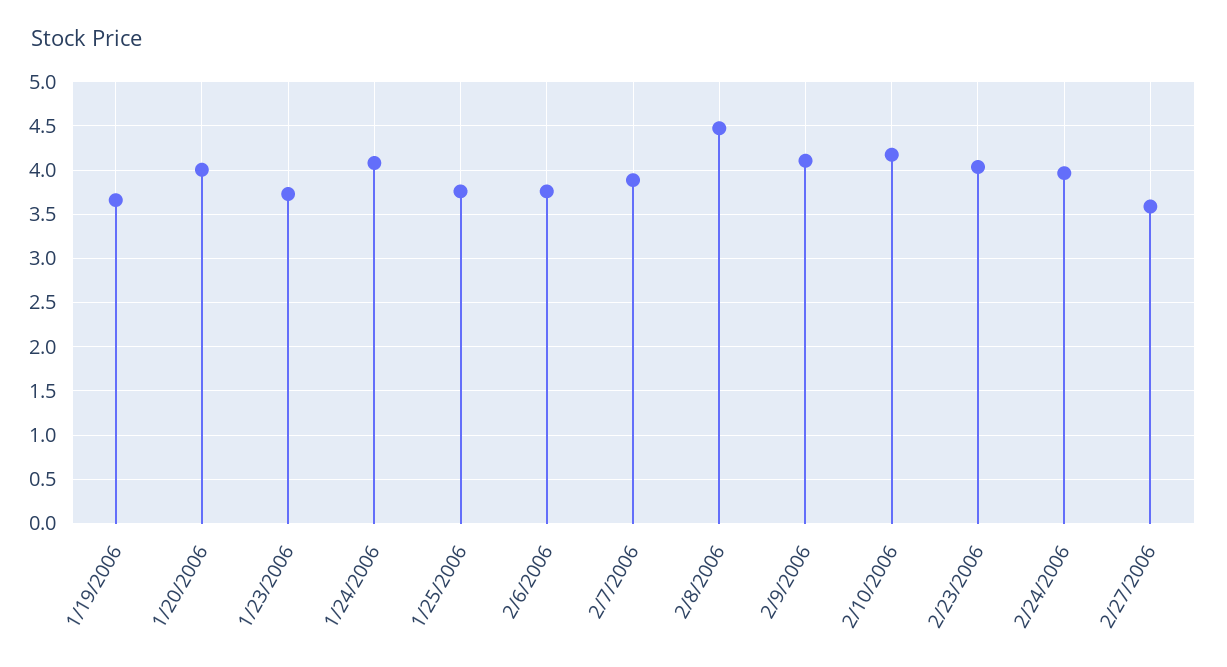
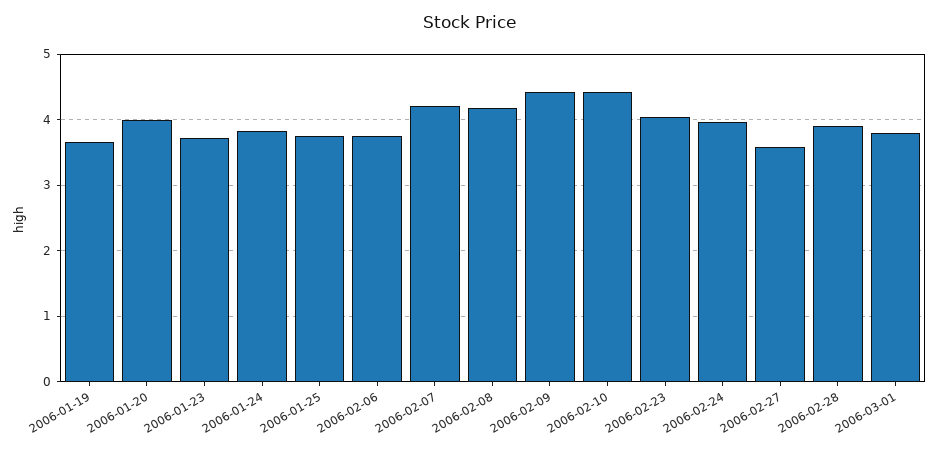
1/24/2006: 4.1 -> 3.8
2/7/2006: 3.9 -> 4.2
2/8/2006: 4.5 -> 4.2
2/9/2006: 4.1 -> 4.4
2/10/2006: 4.2 -> 4.4
2006-02-28: none -> 3.9
2006-03-01: none -> 3.8

